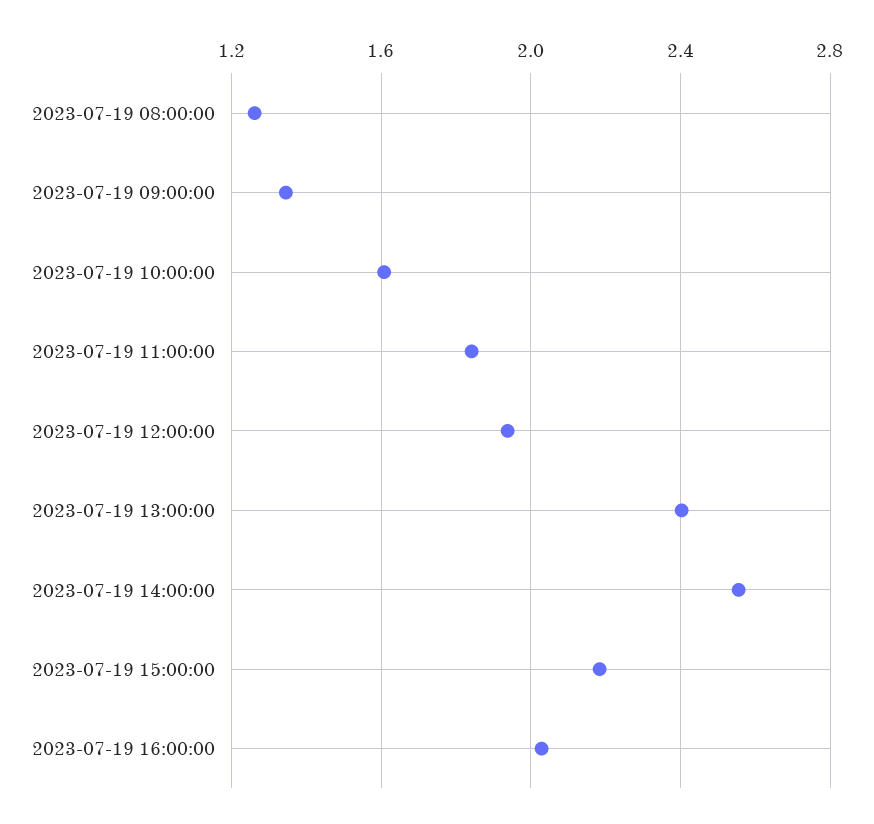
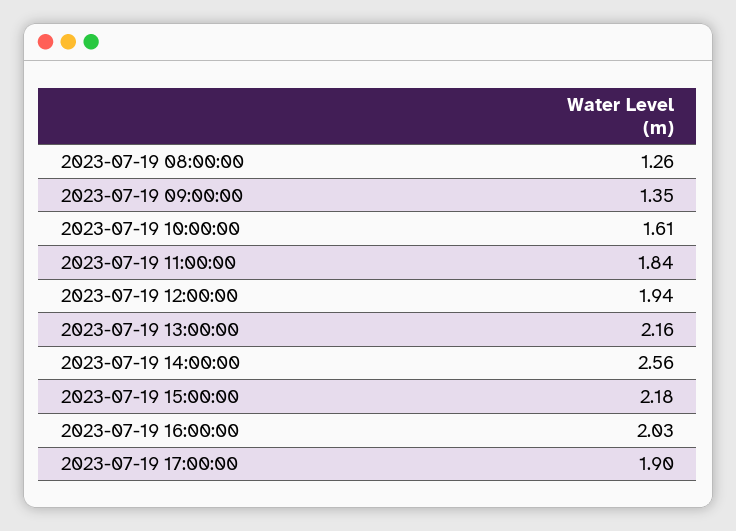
2023-07-19 13:00:00: 2.4 -> 2.16
2023-07-19 17:00:00: none -> 1.9

